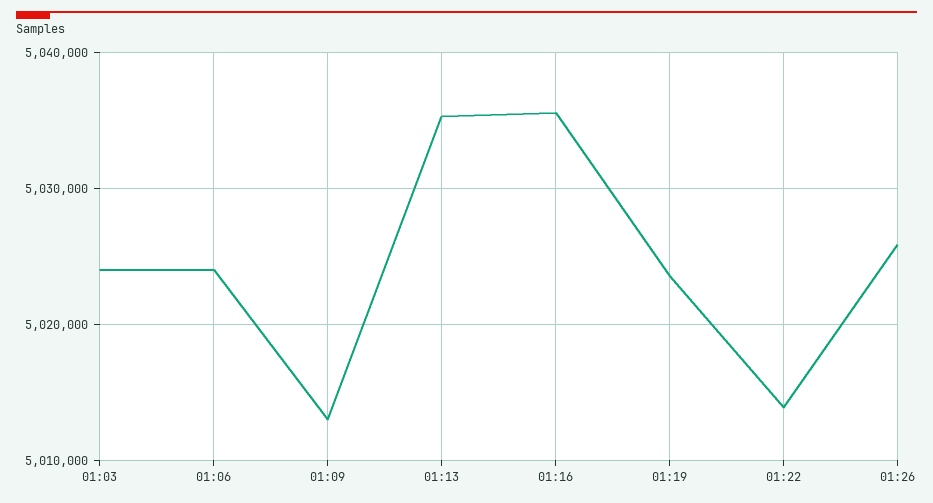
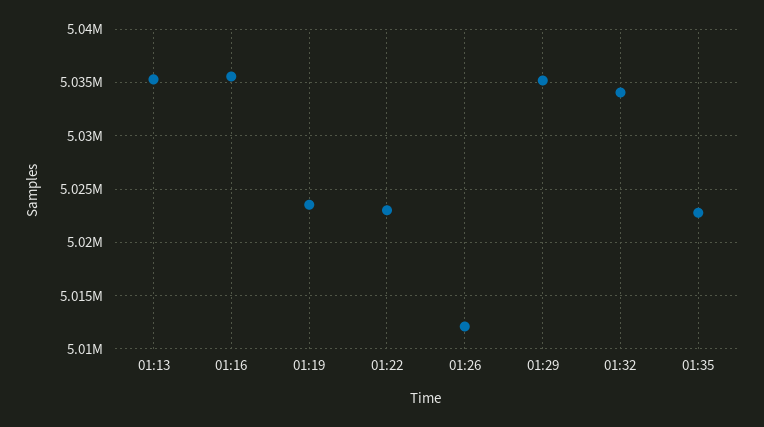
01:03: 5024000 -> none
01:06: 5024000 -> none
01:09: 5013000 -> none
01:22: 5014000 -> 5023000
01:26: 5026000 -> 5012000
01:29: none -> 5035000
01:32: none -> 5034000
01:35: none -> 5023000

